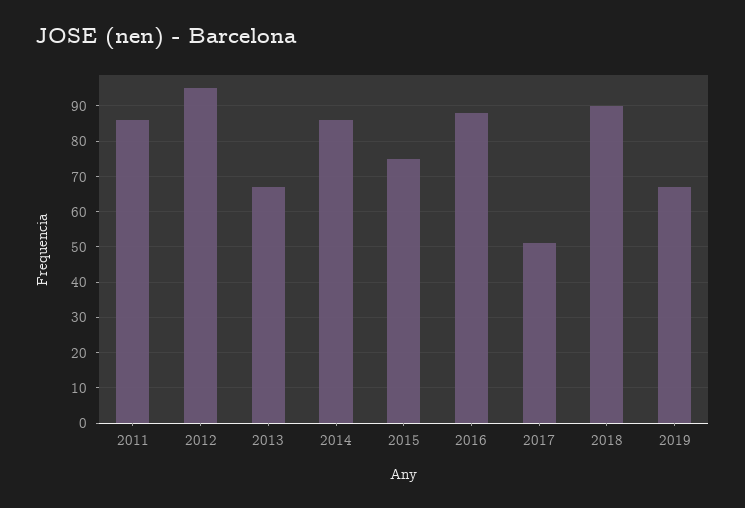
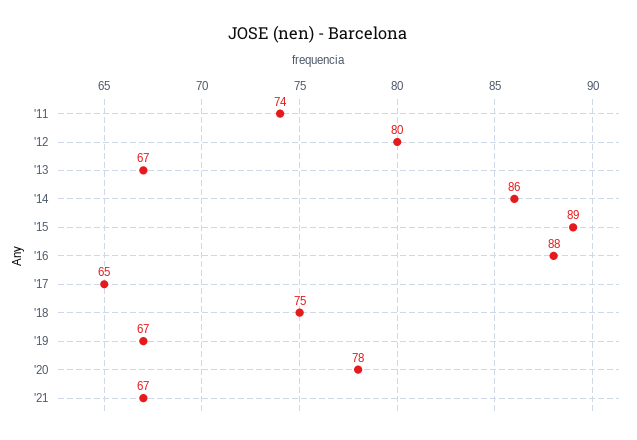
2011: 85 -> 74
2012: 95 -> 80
2015: 75 -> 89
2017: 50 -> 65
2018: 90 -> 75
'20: none -> 78
'21: none -> 67

